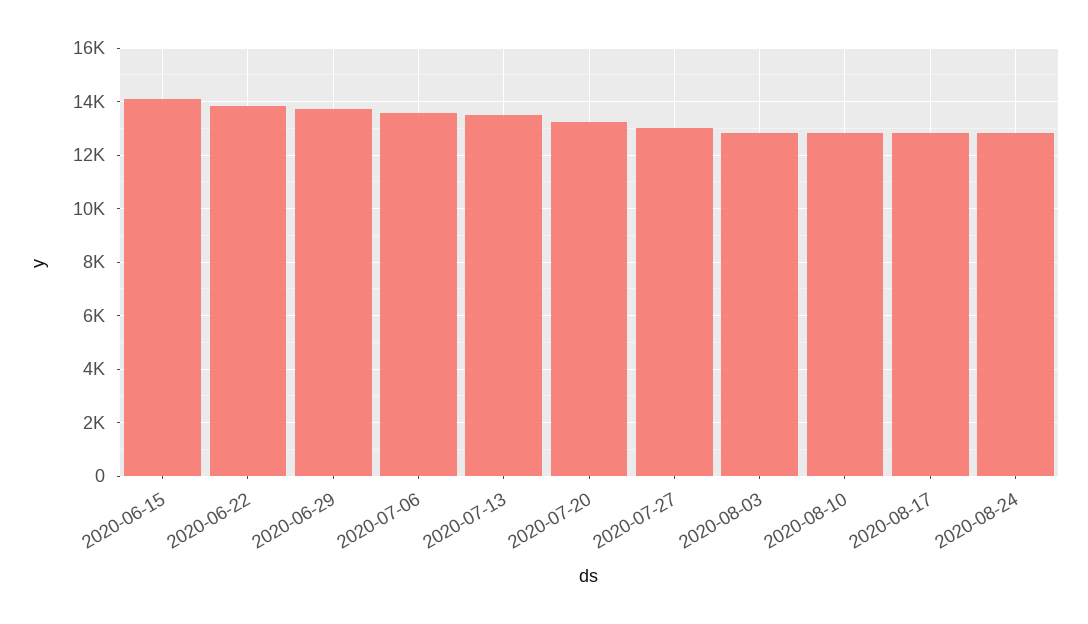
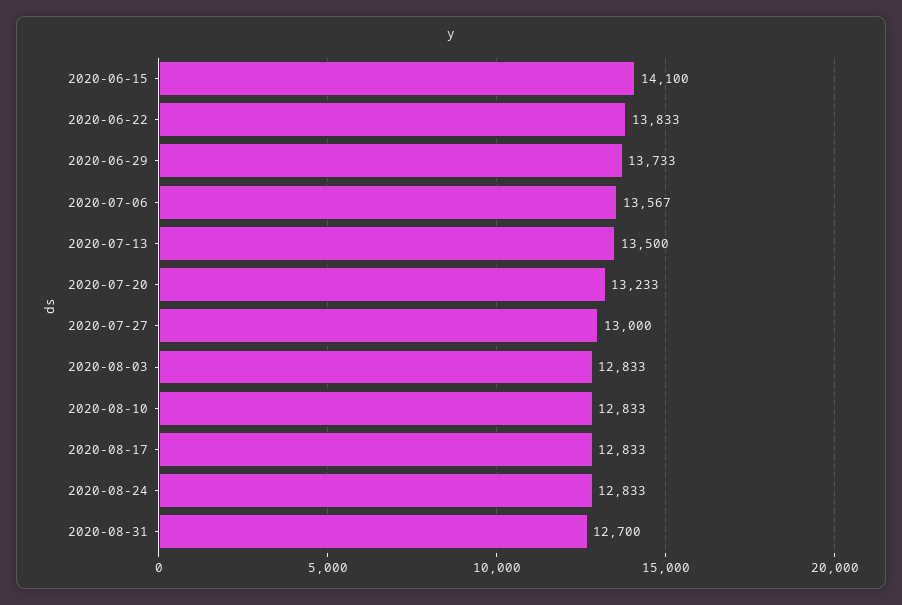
2020-08-31: none -> 12700

